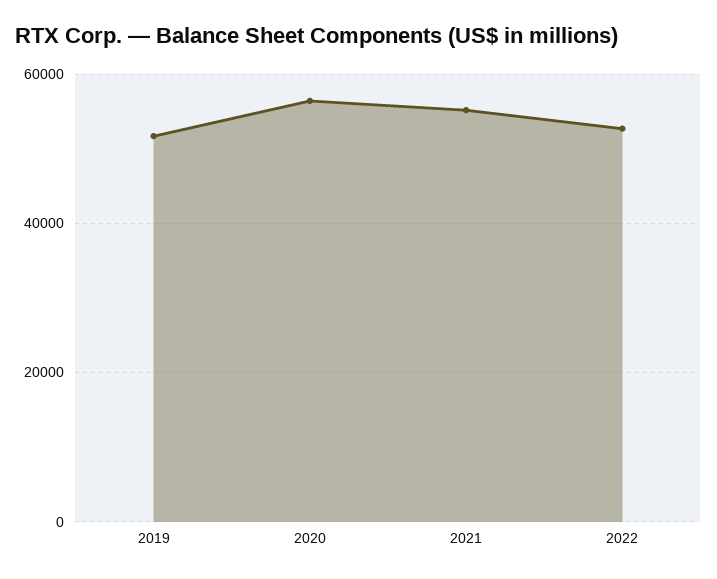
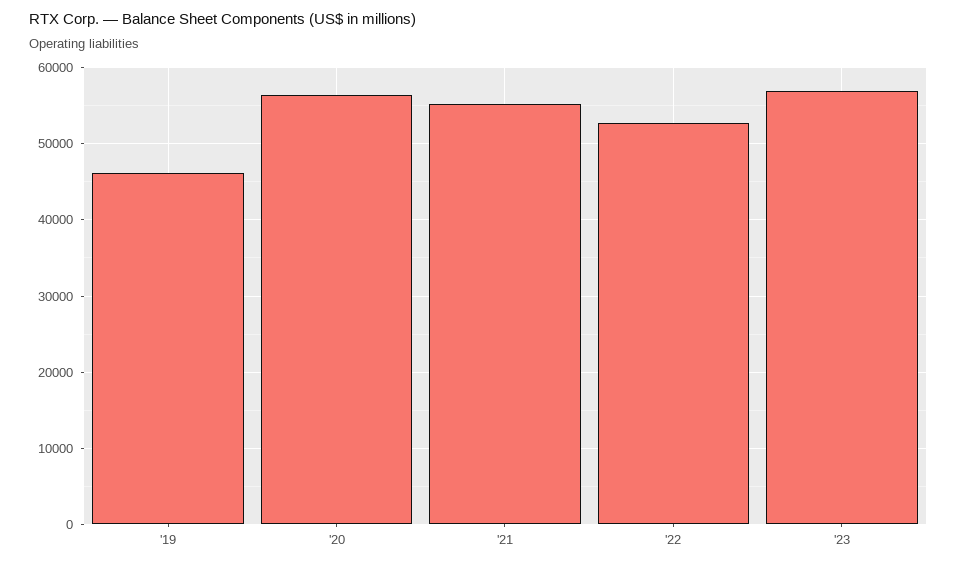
2019: 52000 -> 46000
'23: none -> 57000

